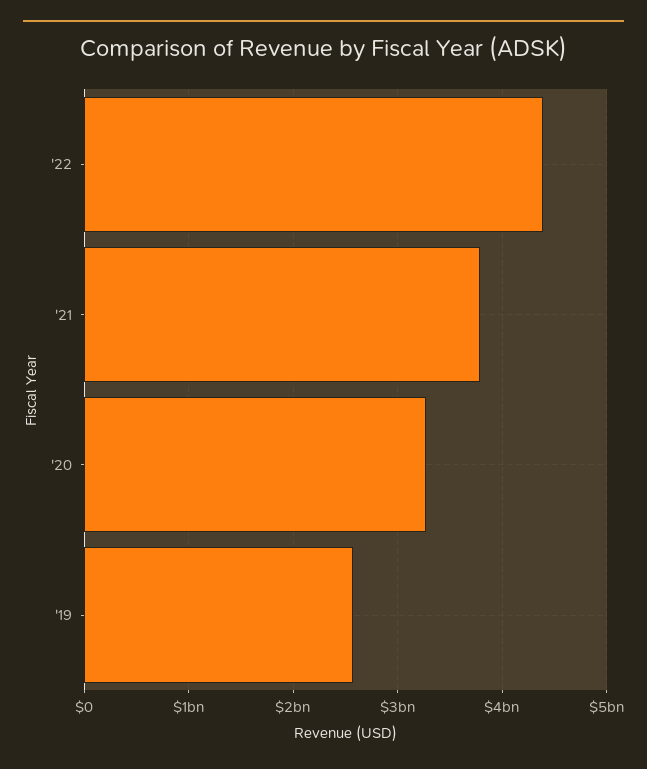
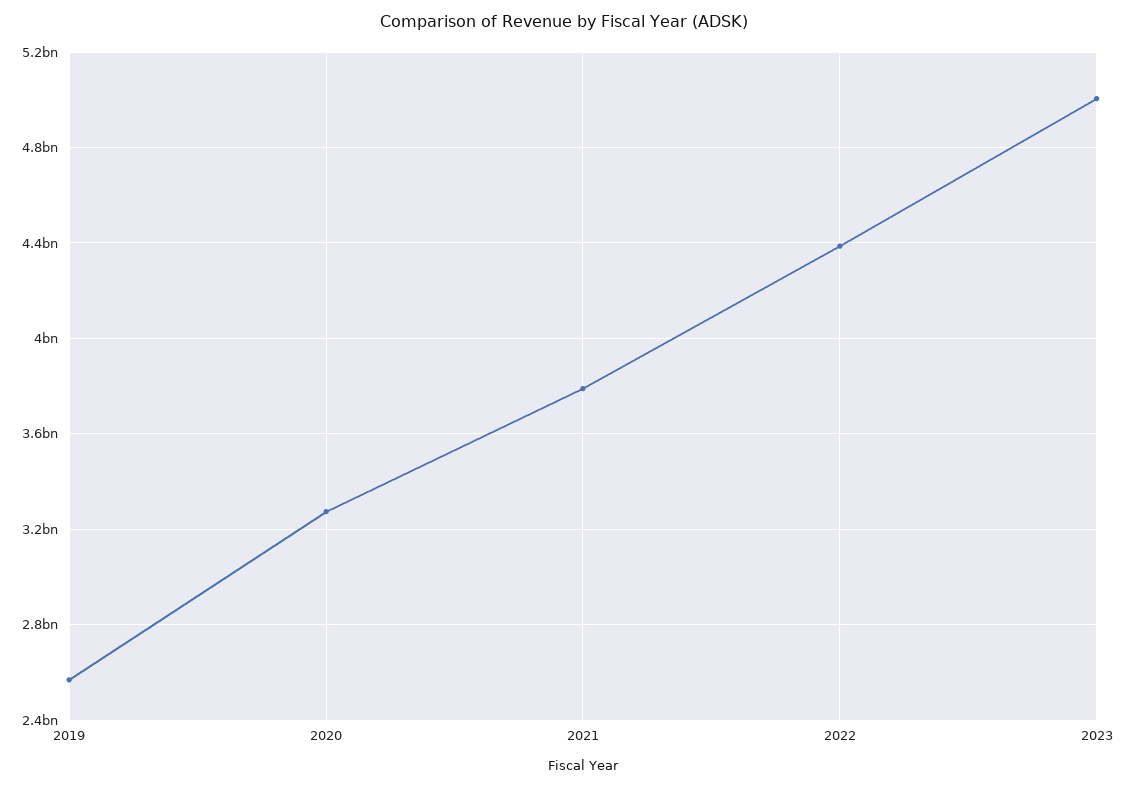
2023: none -> 5000000000

